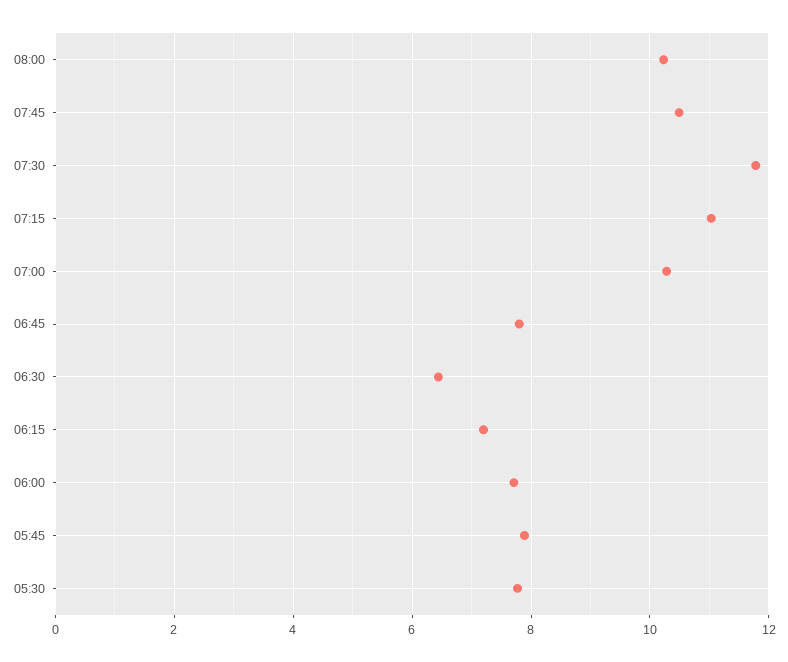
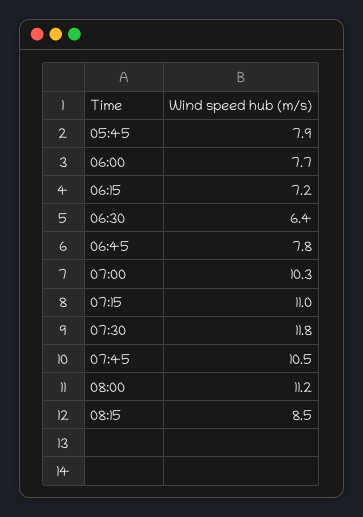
08:00: 10.2 -> 11.2
05:30: 7.8 -> none
08:15: none -> 8.5

